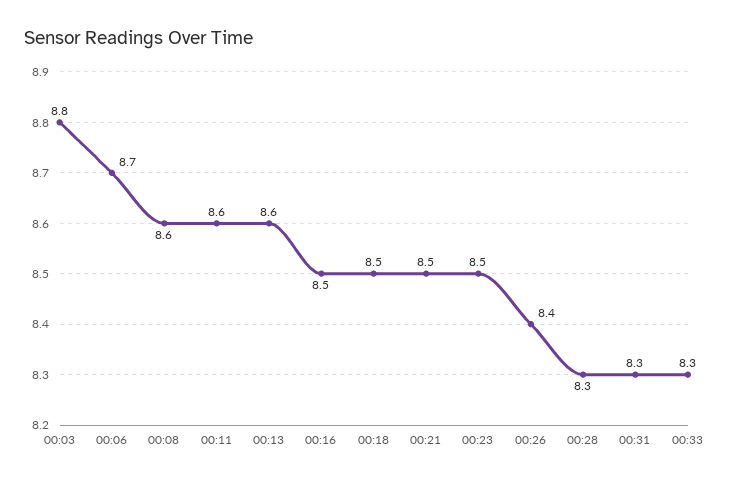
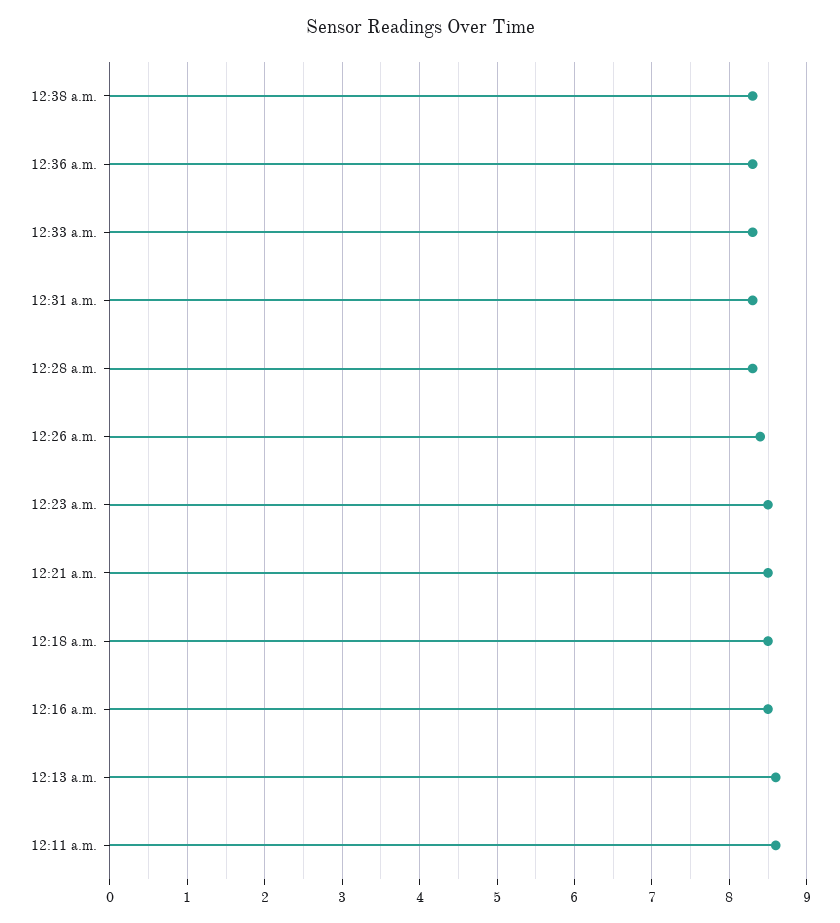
00:03: 8.8 -> none
00:06: 8.7 -> none
00:08: 8.6 -> none
12:38 a.m.: none -> 8.3
12:36 a.m.: none -> 8.3

